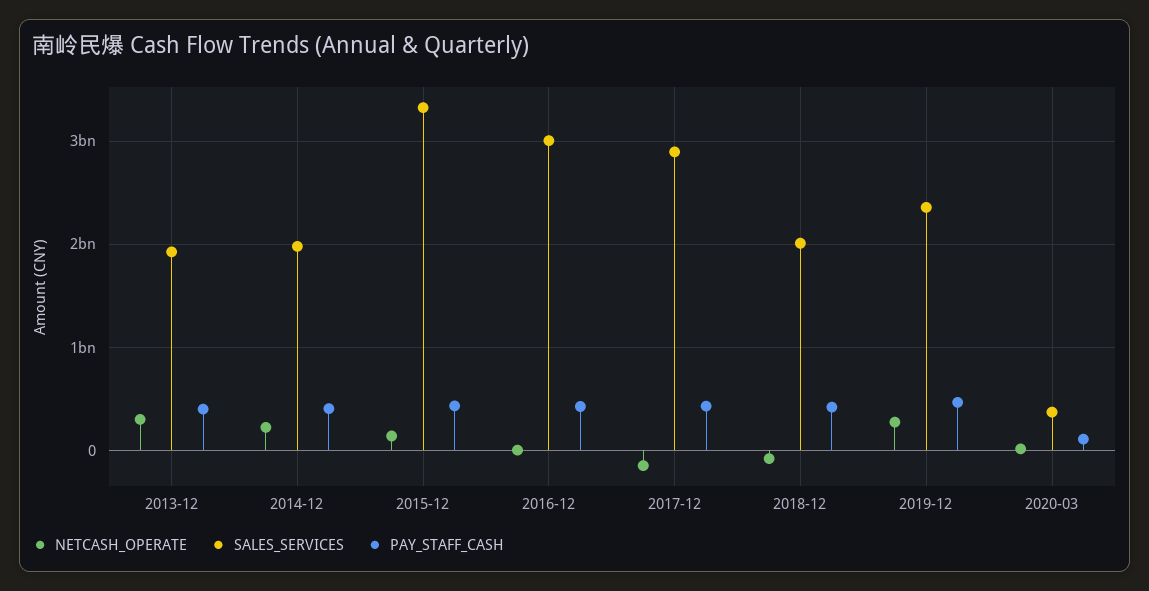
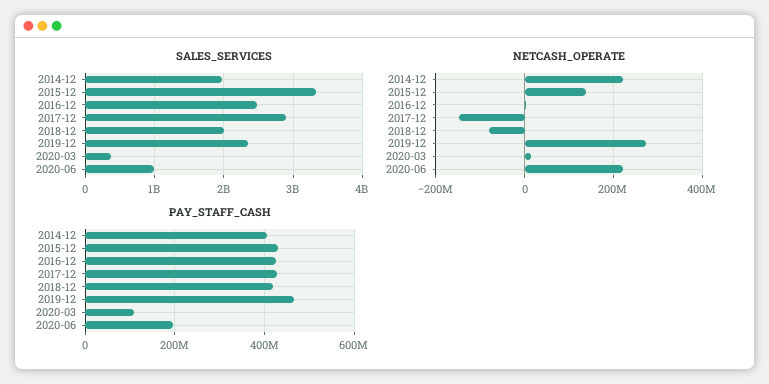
NETCASH_OPERATE, 2013-12: 300000000 -> none
SALES_SERVICES, 2013-12: 1900000000 -> none
PAY_STAFF_CASH, 2013-12: 400000000 -> none
SALES_SERVICES, 2016-12: 3000000000 -> 2500000000
SALES_SERVICES, 2020-06: none -> 1000000000
NETCASH_OPERATE, 2020-06: none -> 220000000
PAY_STAFF_CASH, 2020-06: none -> 200000000

